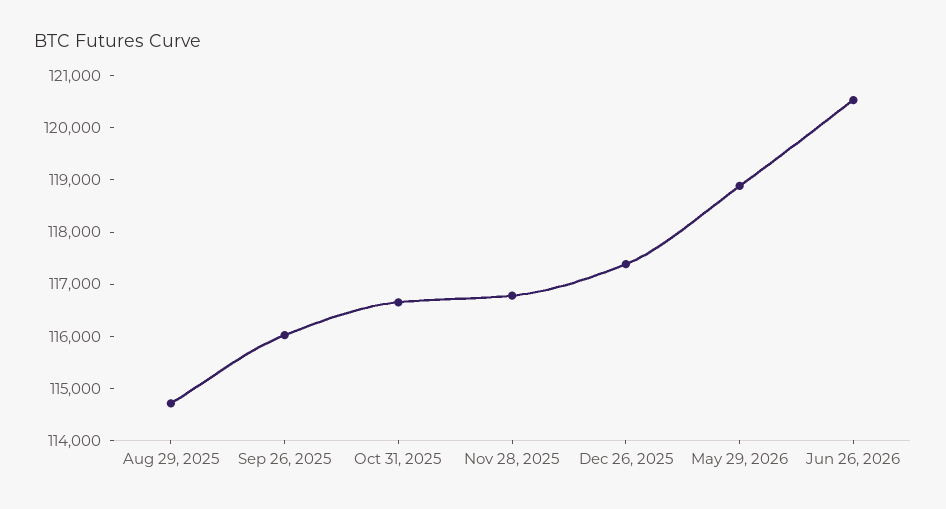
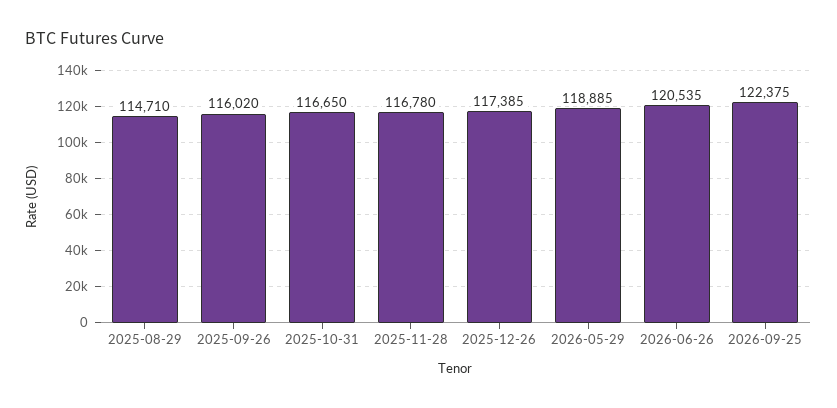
2026-09-25: none -> 122375

